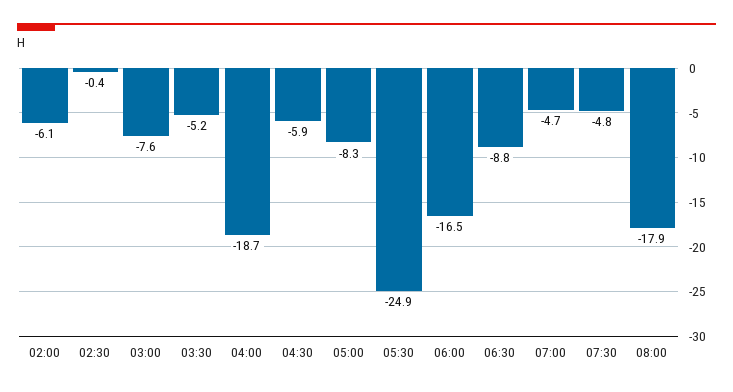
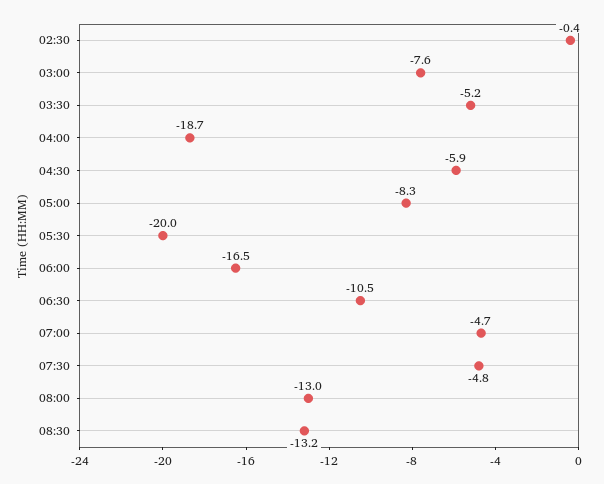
02:00: -6.1 -> none
05:30: -24.9 -> -20
06:30: -8.8 -> -10.5
08:00: -17.9 -> -13
08:30: none -> -13.2

